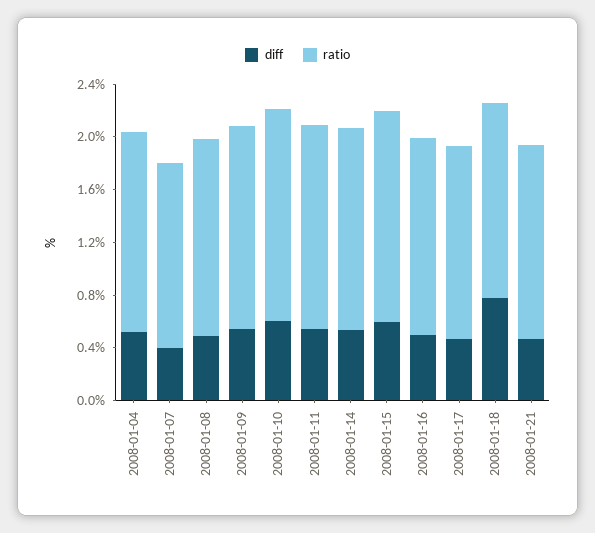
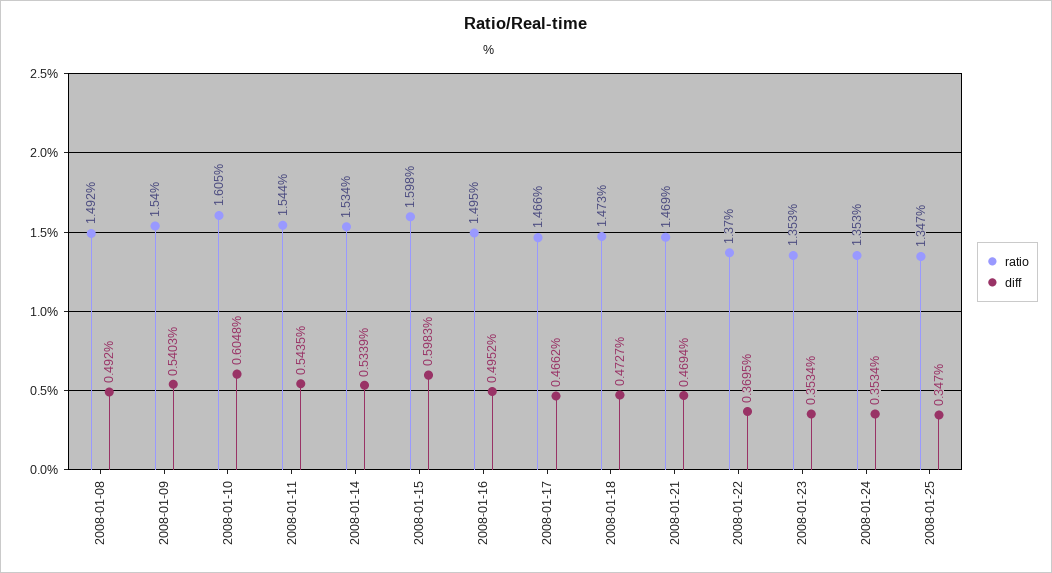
diff, 2008-01-04: 0.5 -> none
ratio, 2008-01-04: 1.5 -> none
diff, 2008-01-07: 0.4 -> none
ratio, 2008-01-07: 1.4 -> none
diff, 2008-01-18: 0.8 -> 0.4727
ratio, 2008-01-22: none -> 1.37
diff, 2008-01-22: none -> 0.3695
ratio, 2008-01-23: none -> 1.353
diff, 2008-01-23: none -> 0.3534
ratio, 2008-01-24: none -> 1.353
diff, 2008-01-24: none -> 0.3534
ratio, 2008-01-25: none -> 1.347
diff, 2008-01-25: none -> 0.347

